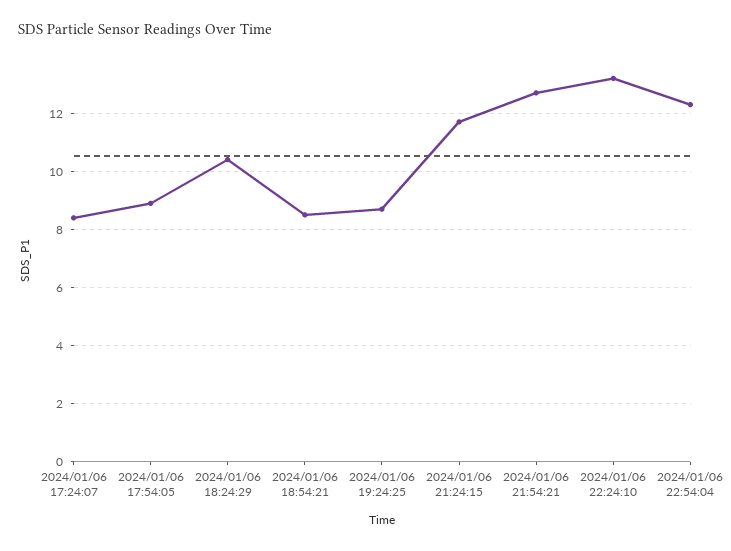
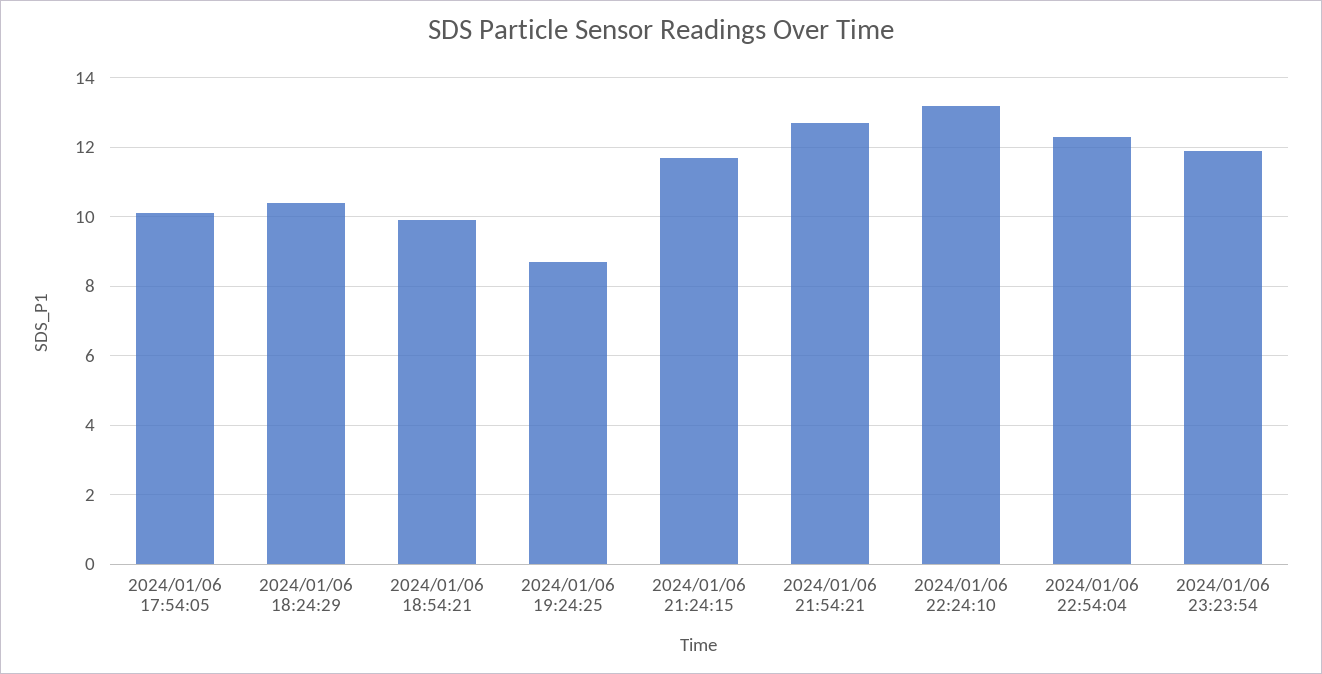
2024/01/06 17:24:07: 8.5 -> none
2024/01/06 17:54:05: 9 -> 10
2024/01/06 18:54:21: 8.5 -> 10
2024/01/06 23:23:54: none -> 12

